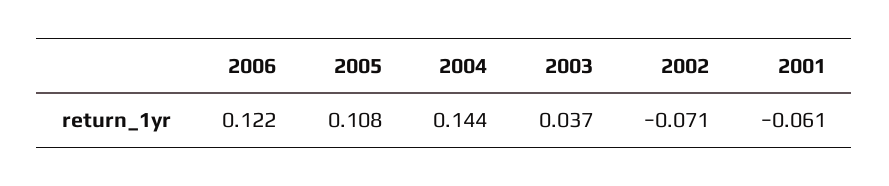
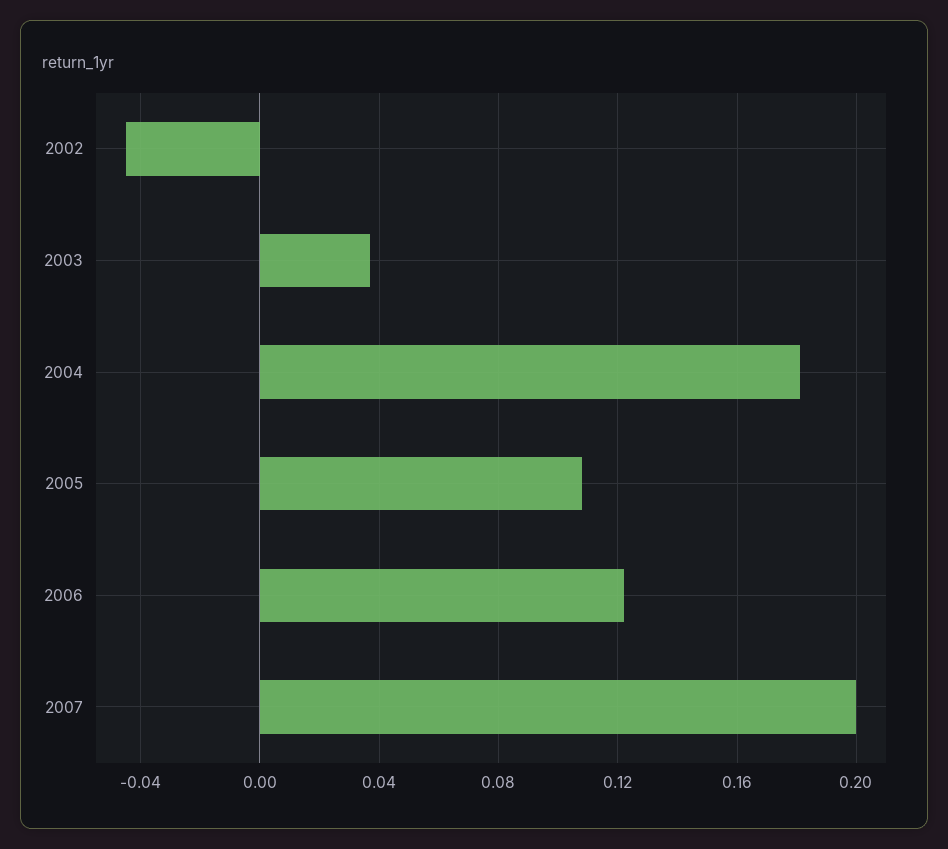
2004: 0.144 -> 0.18
2002: -0.071 -> -0.045
2001: -0.061 -> none
2007: none -> 0.2

